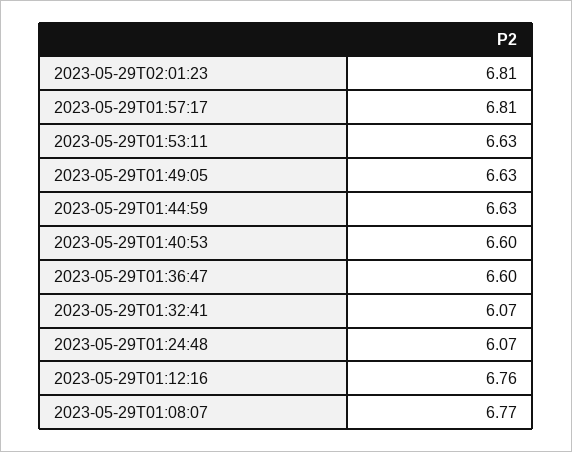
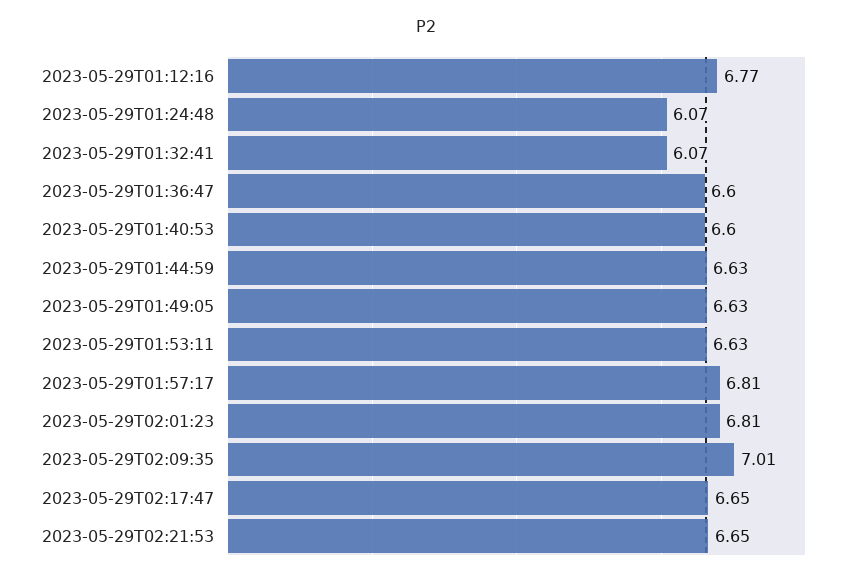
2023-05-29T01:12:16: 6.76 -> 6.77
2023-05-29T01:08:07: 6.77 -> none
2023-05-29T02:09:35: none -> 7.01
2023-05-29T02:17:47: none -> 6.65
2023-05-29T02:21:53: none -> 6.65

